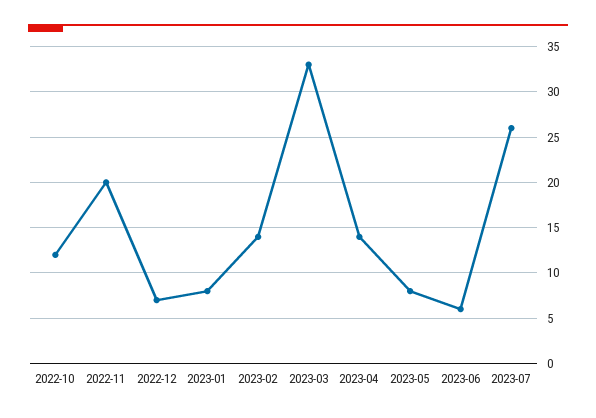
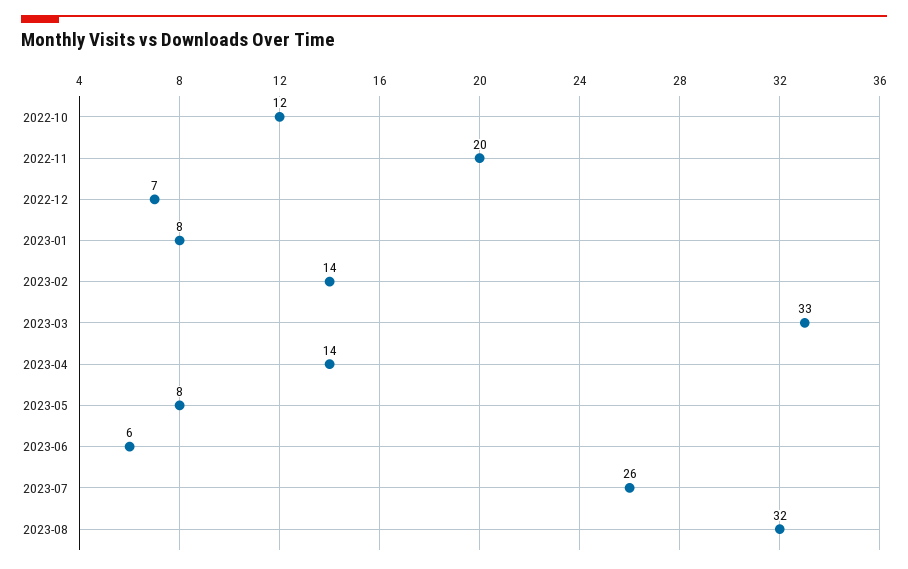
2023-08: none -> 32

